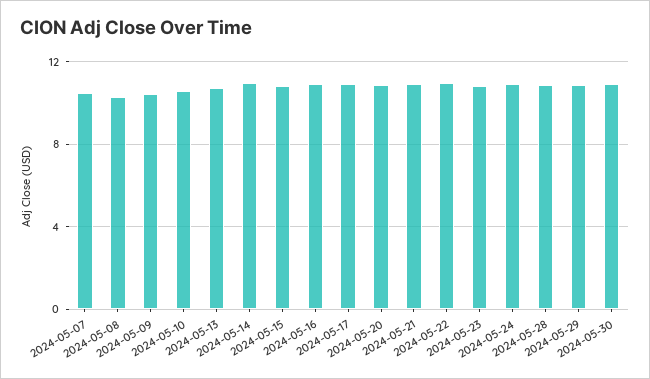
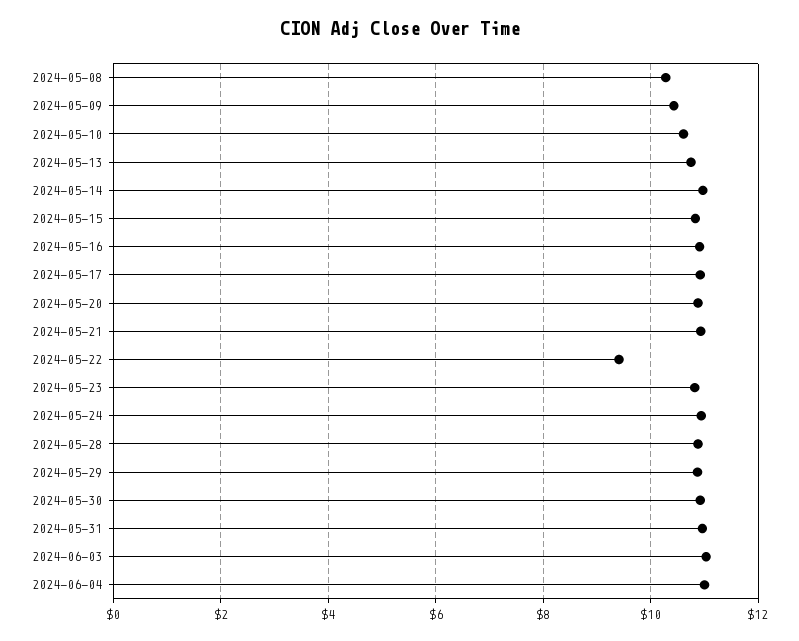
2024-05-07: 10.5 -> none
2024-05-22: 11 -> 9.4
2024-05-31: none -> 11
2024-06-03: none -> 11
2024-06-04: none -> 11

